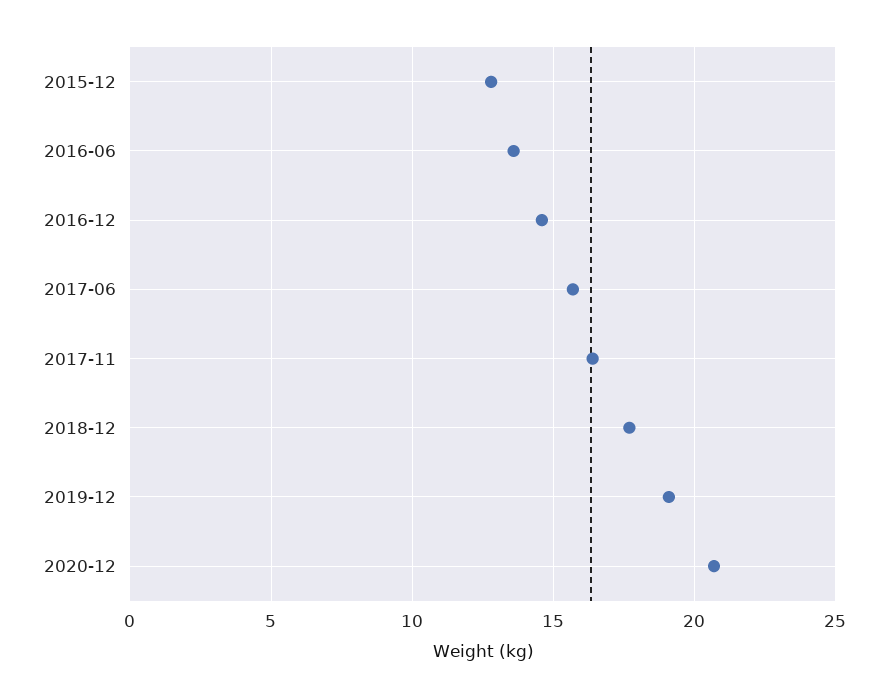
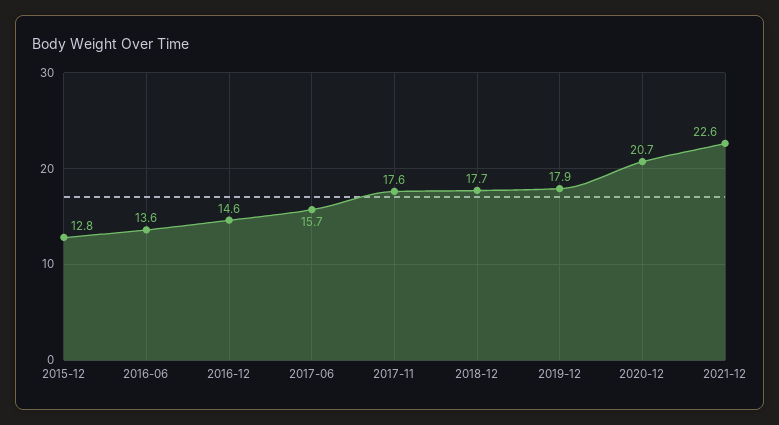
2017-11: 16.5 -> 17.6
2019-12: 19 -> 17.9
2021-12: none -> 22.6

